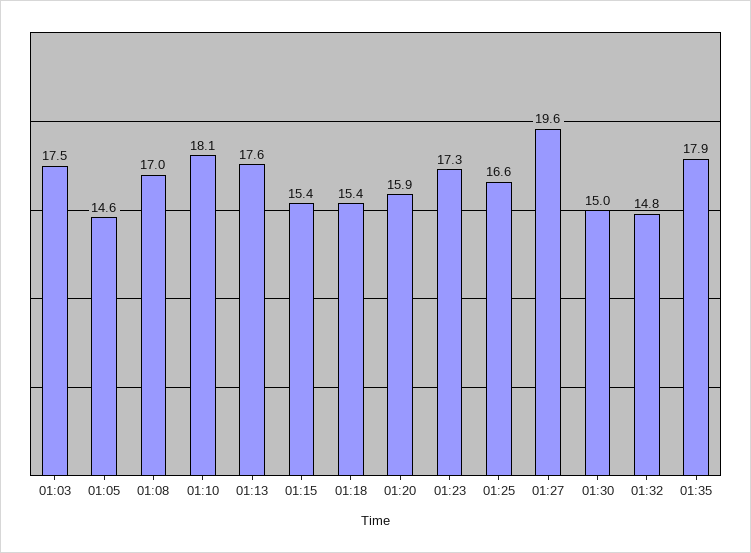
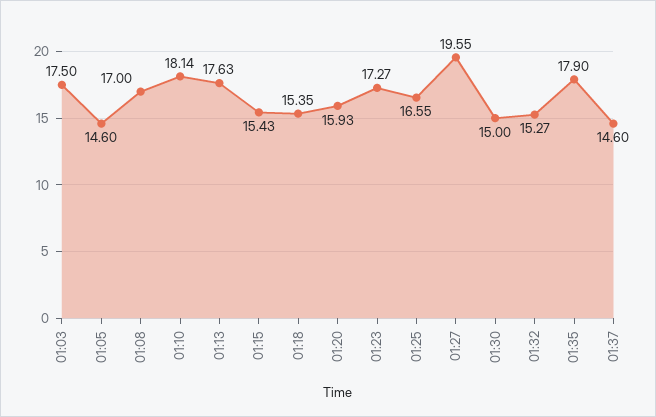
01:32: 14.8 -> 15.27
01:37: none -> 14.6

